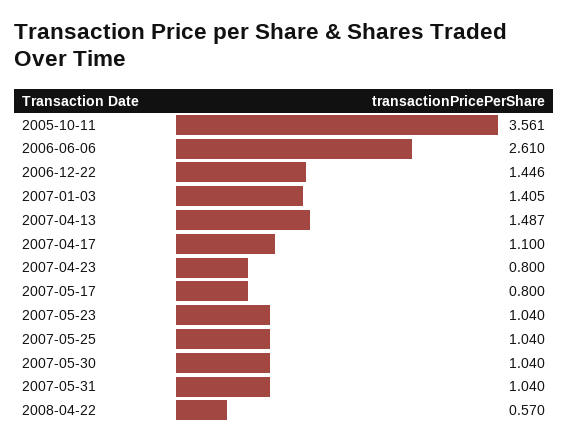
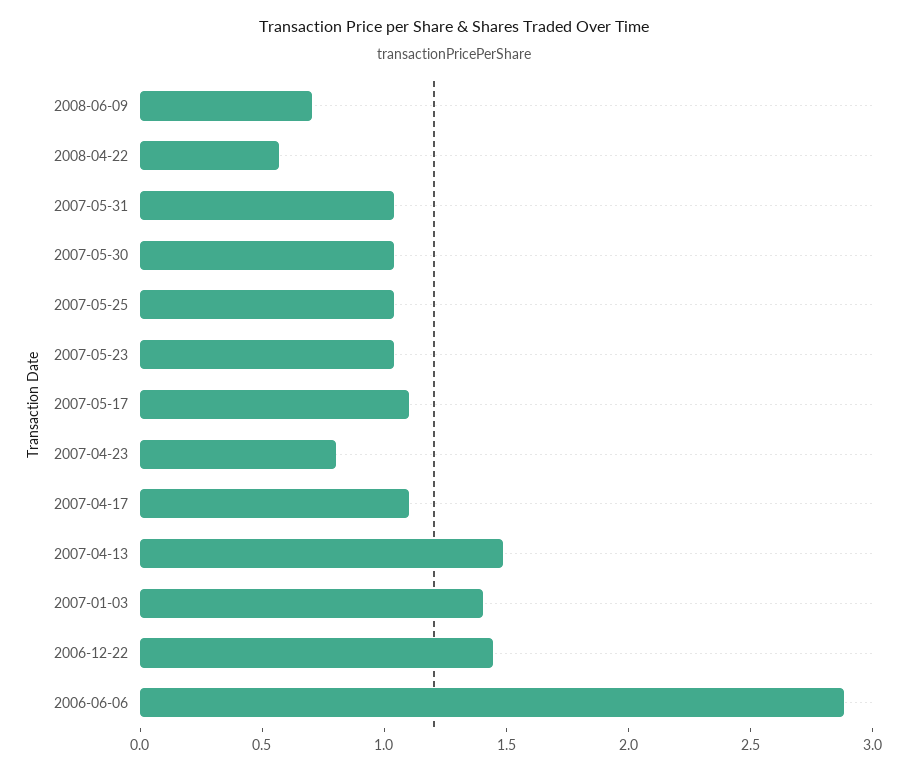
2005-10-11: 3.561 -> none
2006-06-06: 2.61 -> 2.9
2007-05-17: 0.8 -> 1.1
2008-06-09: none -> 0.7

